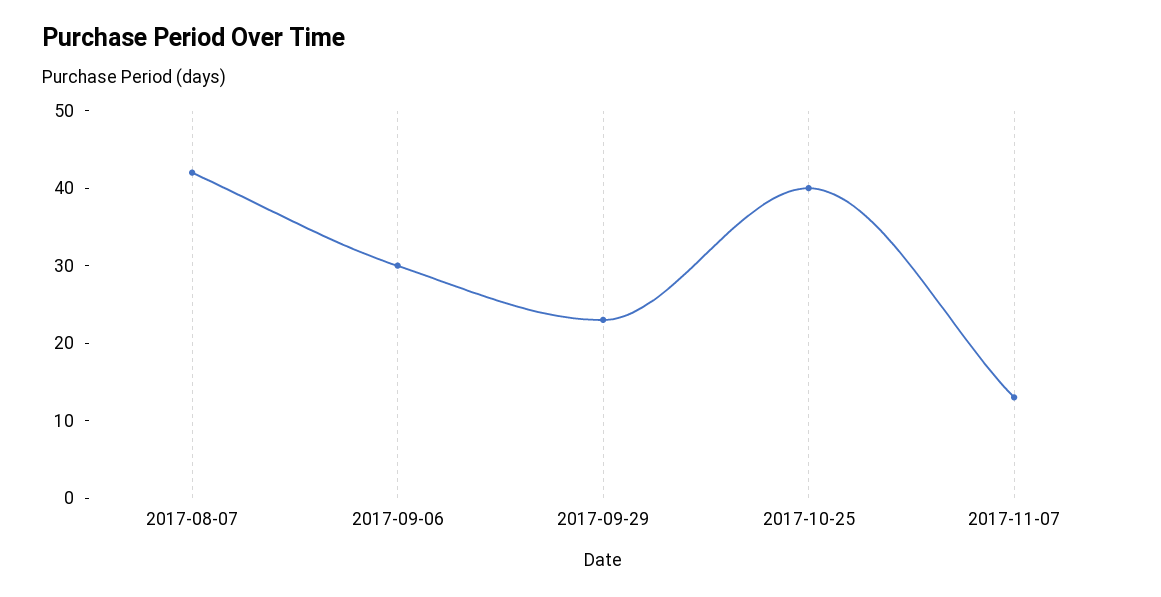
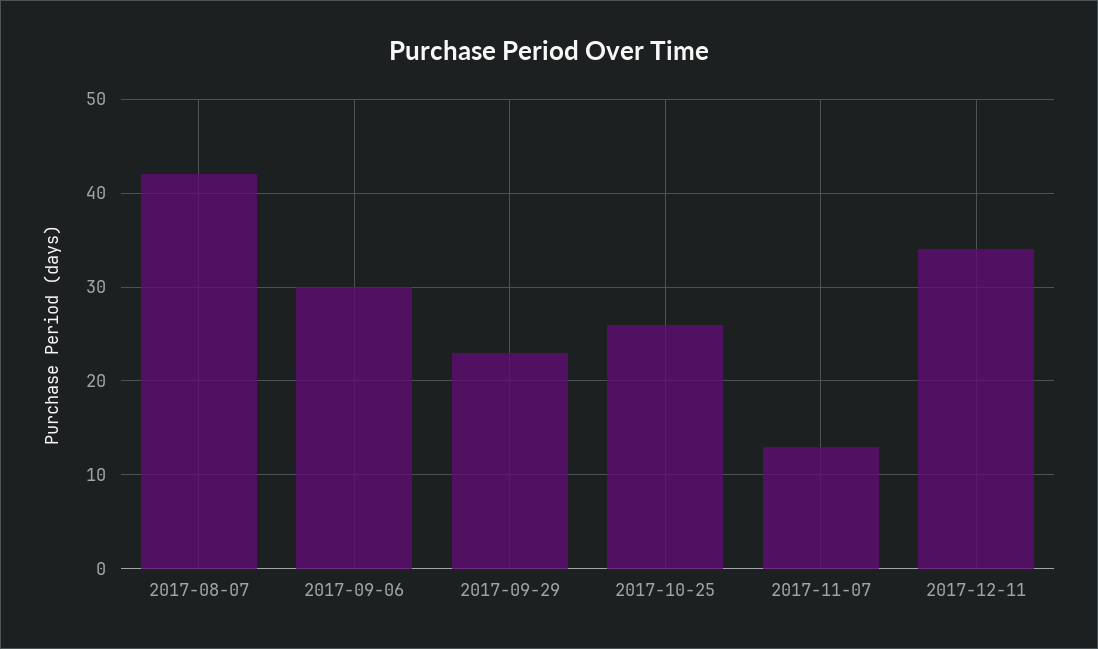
2017-10-25: 40 -> 26
2017-12-11: none -> 34

